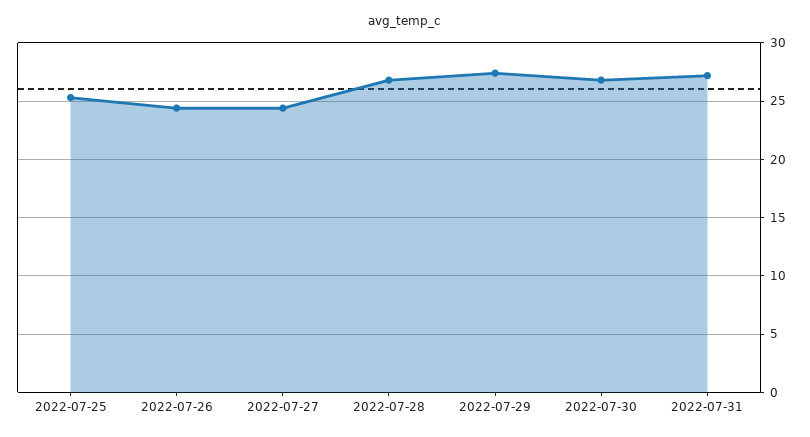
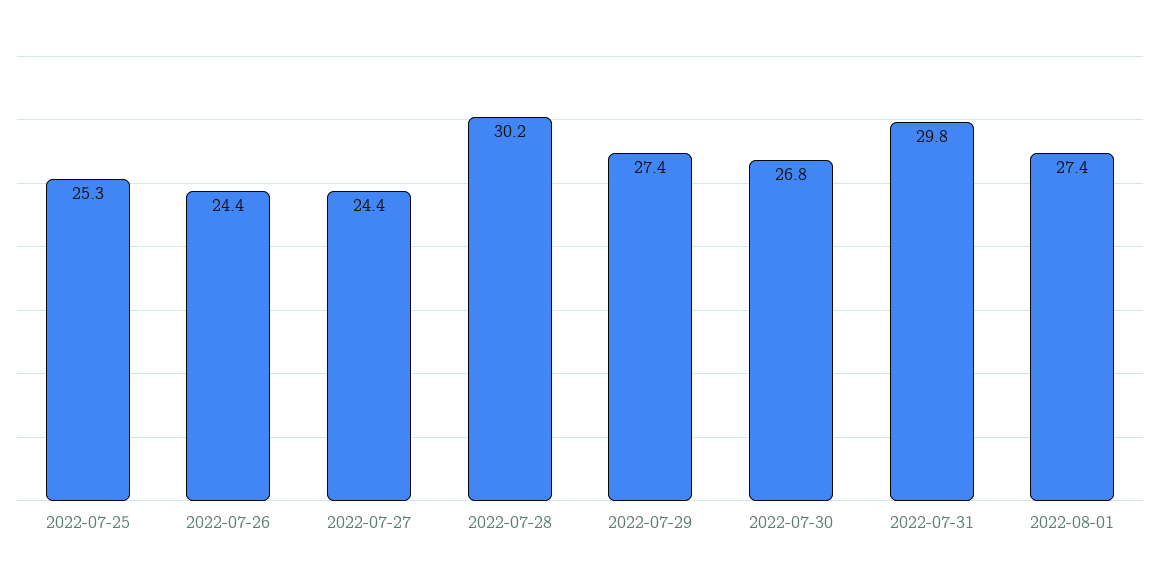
2022-07-28: 27 -> 30.2
2022-07-31: 27 -> 29.8
2022-08-01: none -> 27.4

